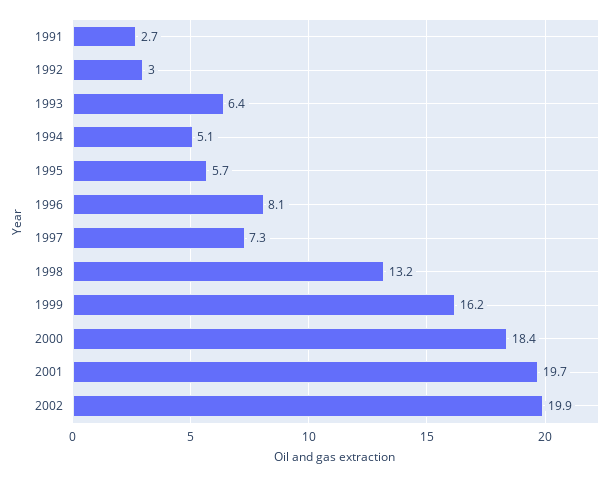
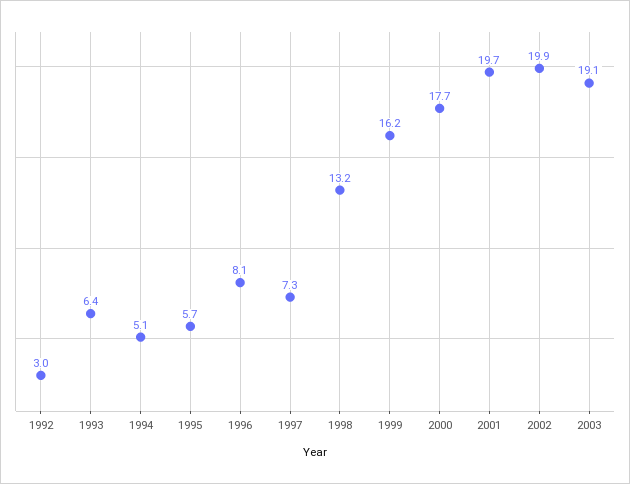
1991: 2.7 -> none
2000: 18.4 -> 17.7
2003: none -> 19.1

